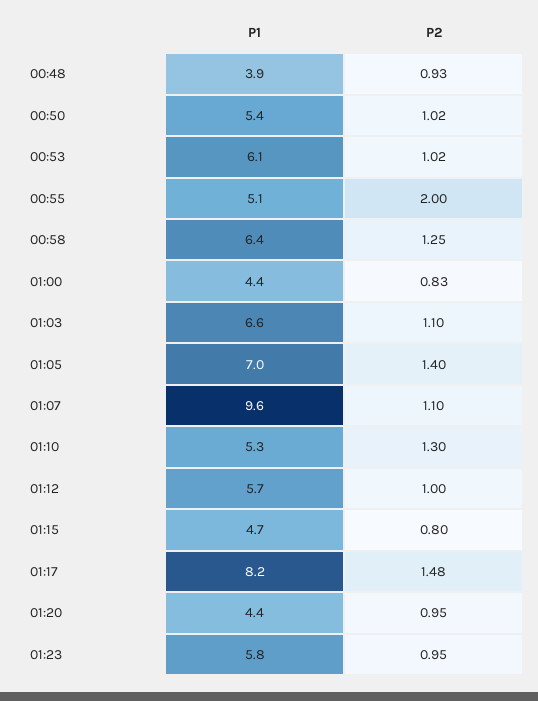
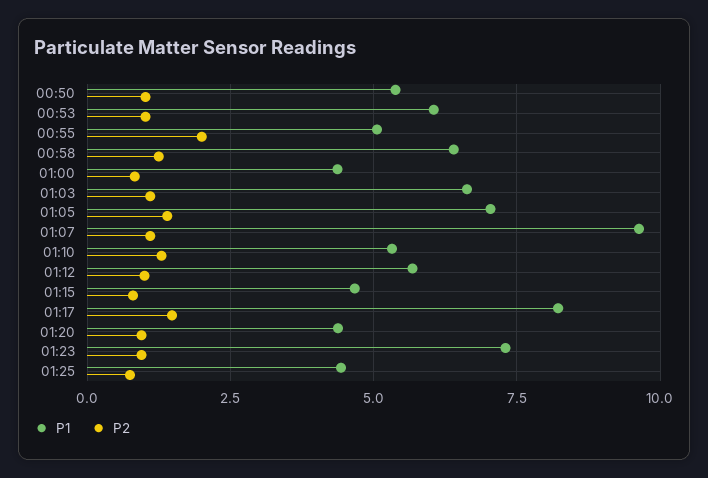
P1, 00:48: 3.9 -> none
P2, 00:48: 0.93 -> none
P1, 01:23: 5.8 -> 7.25
P1, 01:25: none -> 4.5
P2, 01:25: none -> 0.75

